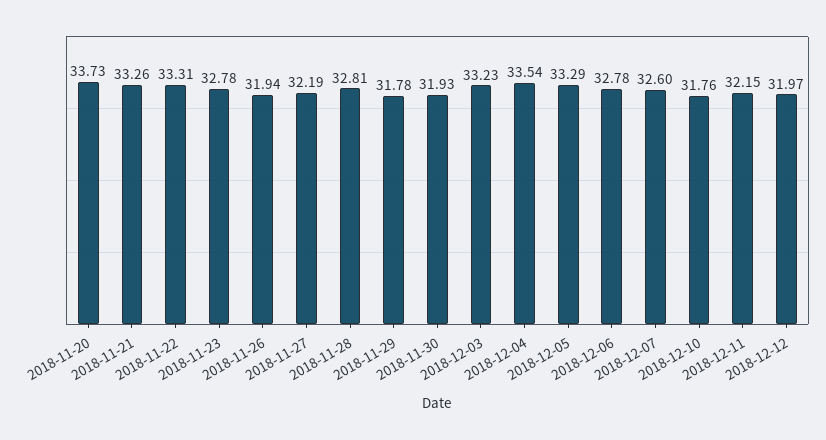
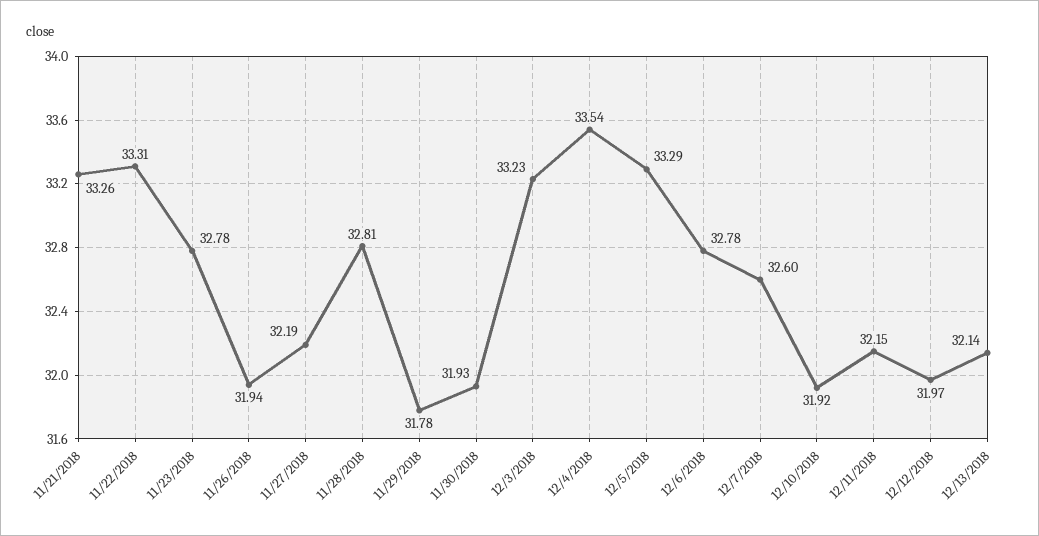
2018-11-20: 33.73 -> none
2018-12-10: 31.76 -> 31.92
12/13/2018: none -> 32.14

